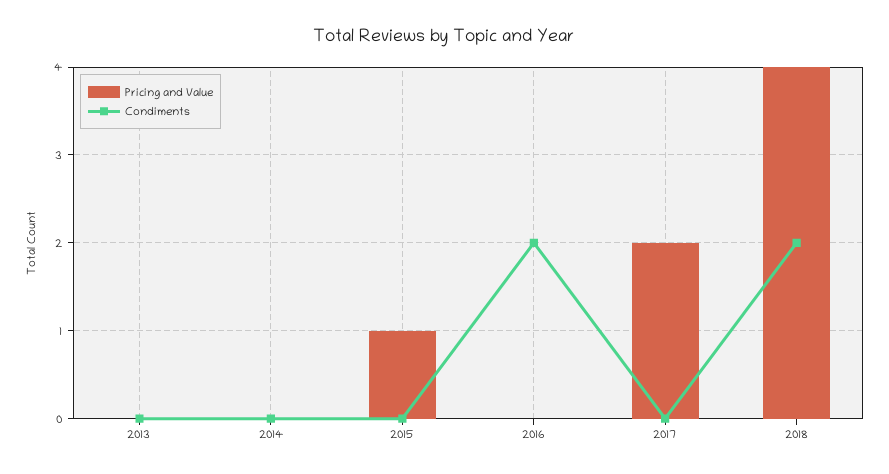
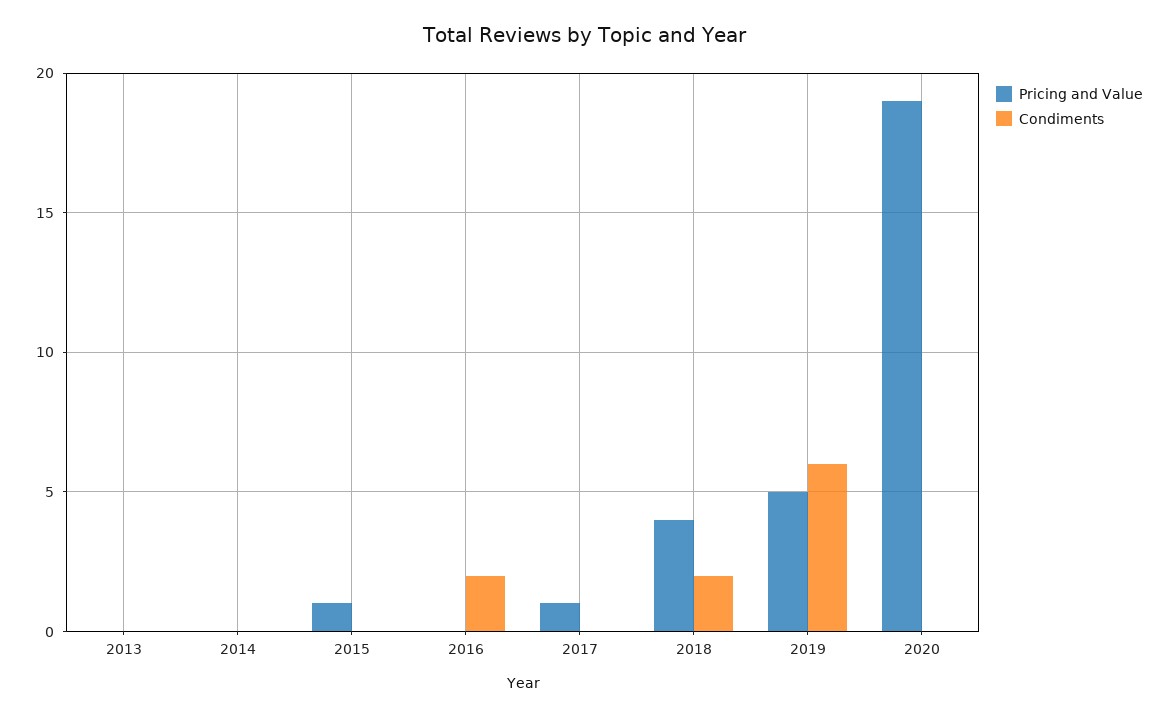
Pricing and Value, 2017: 2 -> 1
Pricing and Value, 2019: none -> 5
Condiments, 2019: none -> 6
Pricing and Value, 2020: none -> 19
Condiments, 2020: none -> 0

